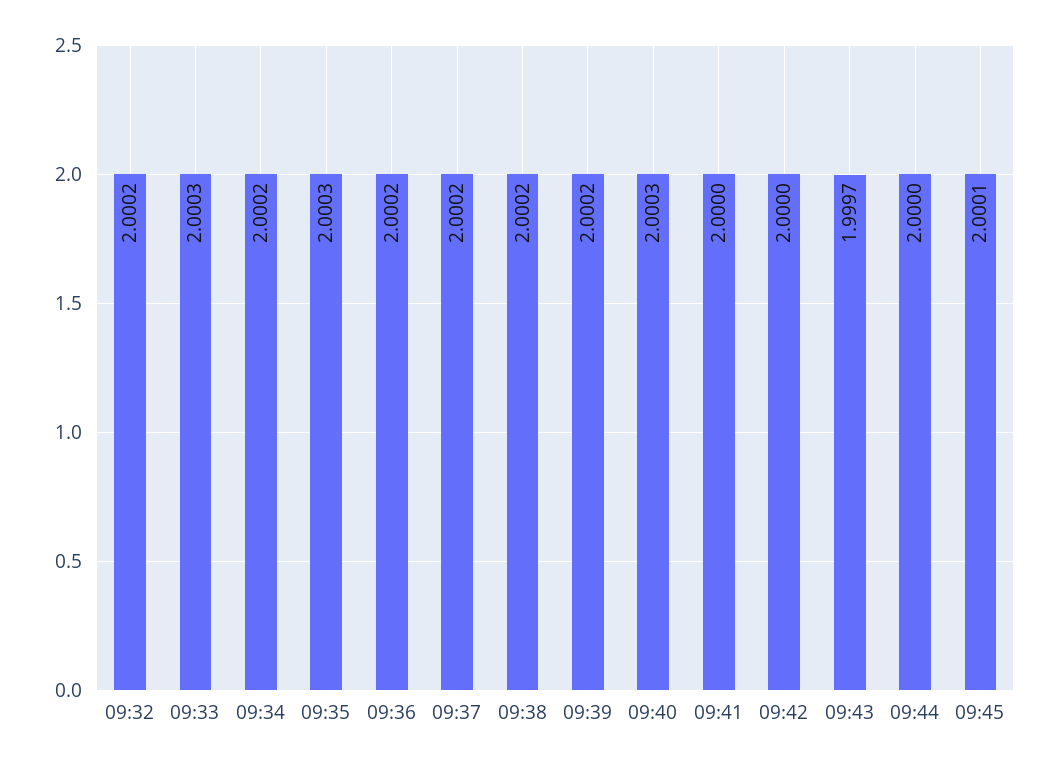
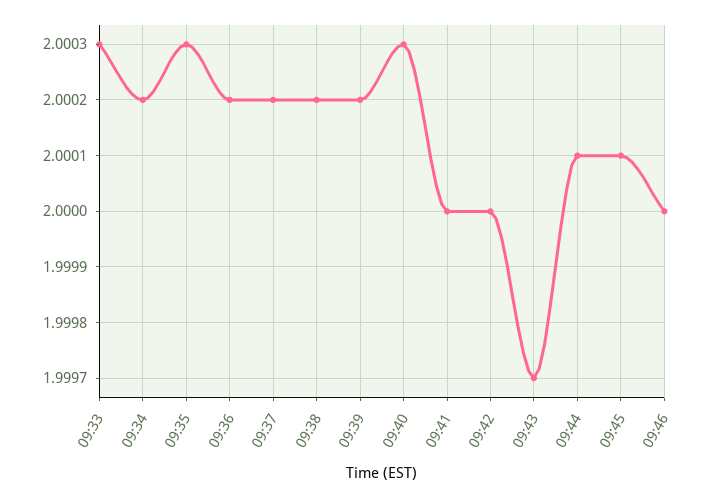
09:32: 2.0002 -> none
09:44: 2 -> 2.0001
09:46: none -> 2

